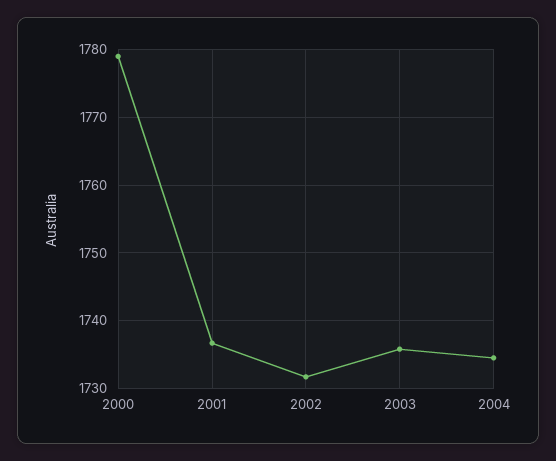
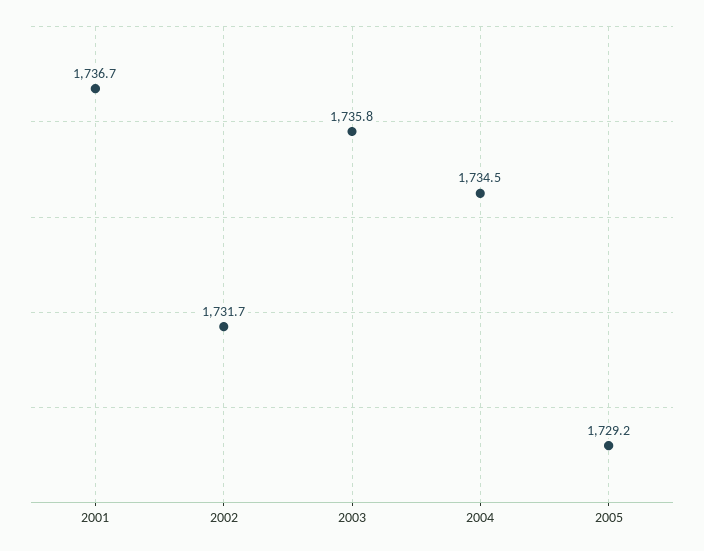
2000: 1779 -> none
2005: none -> 1729.2

